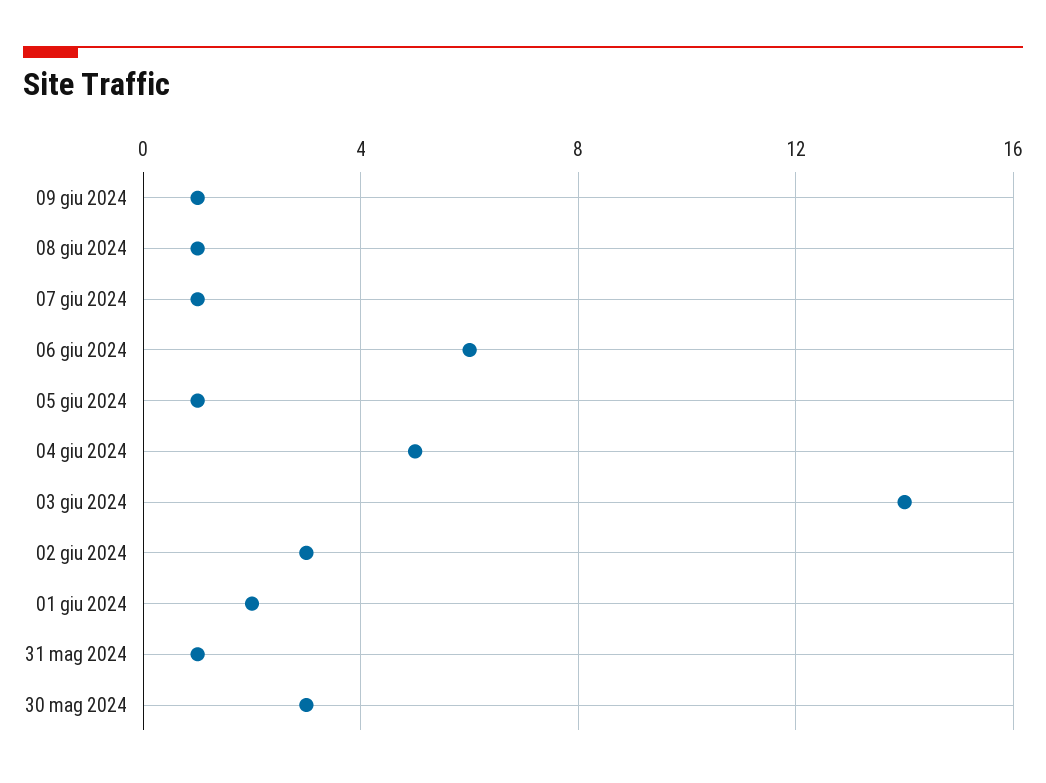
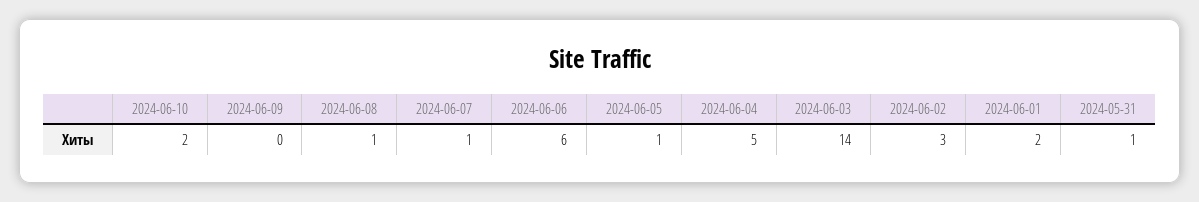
09 giu 2024: 1 -> 0
30 mag 2024: 3 -> none
2024-06-10: none -> 2

